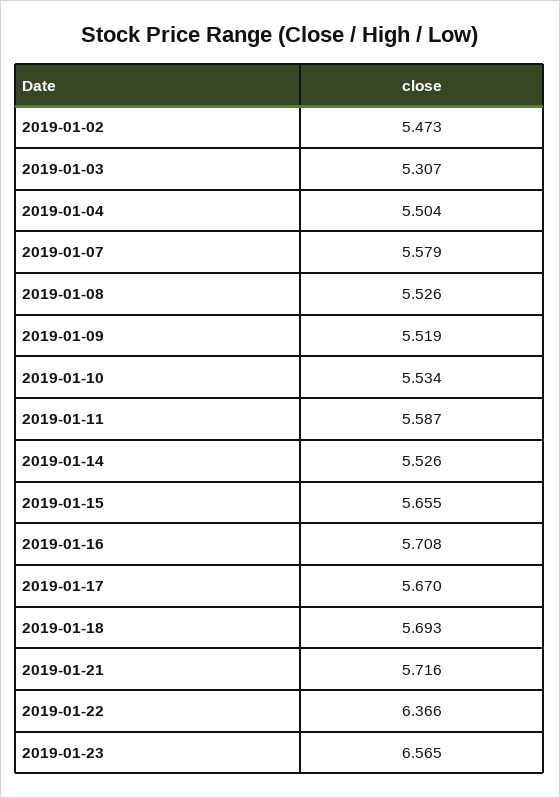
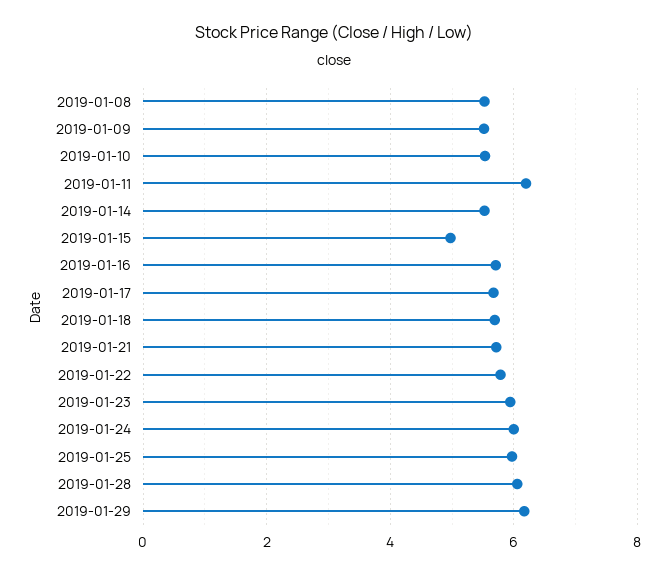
2019-01-02: 5.473 -> none
2019-01-03: 5.307 -> none
2019-01-04: 5.504 -> none
2019-01-07: 5.579 -> none
2019-01-11: 5.587 -> 6.2
2019-01-15: 5.655 -> 5
2019-01-22: 6.366 -> 5.8
2019-01-23: 6.565 -> 6
2019-01-24: none -> 6
2019-01-25: none -> 6
2019-01-28: none -> 6
2019-01-29: none -> 6.2

